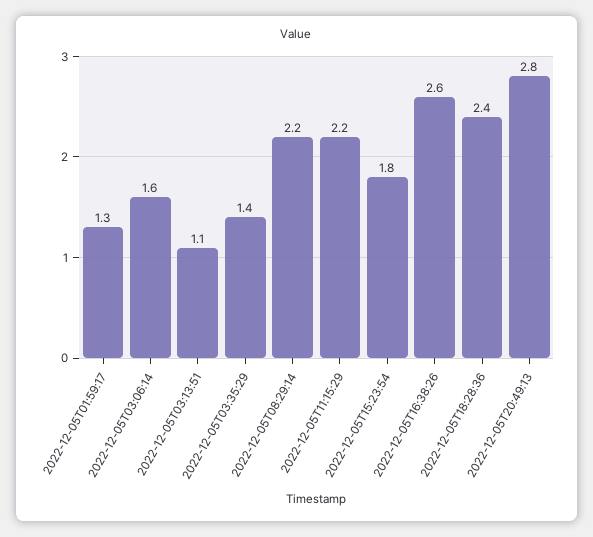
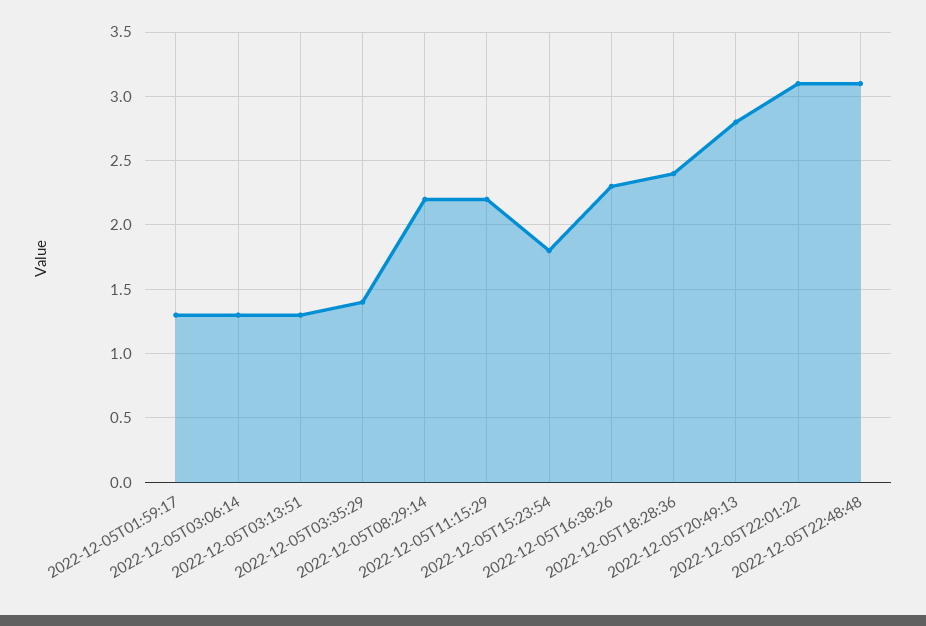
2022-12-05T03:06:14: 1.6 -> 1.3
2022-12-05T03:13:51: 1.1 -> 1.3
2022-12-05T16:38:26: 2.6 -> 2.3
2022-12-05T22:01:22: none -> 3.1
2022-12-05T22:48:48: none -> 3.1

